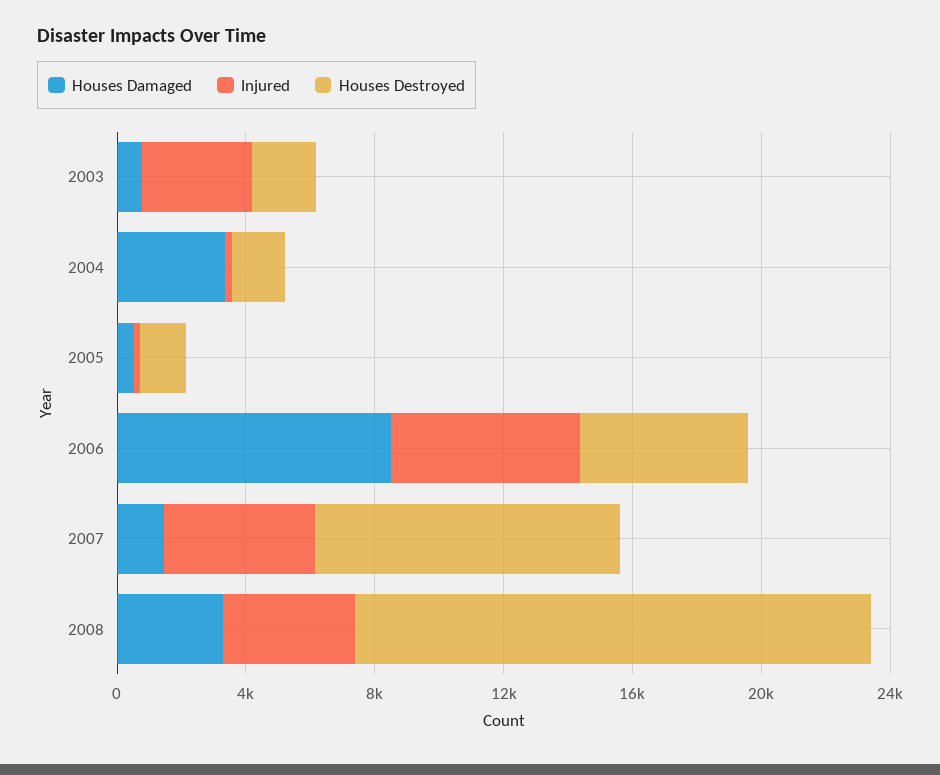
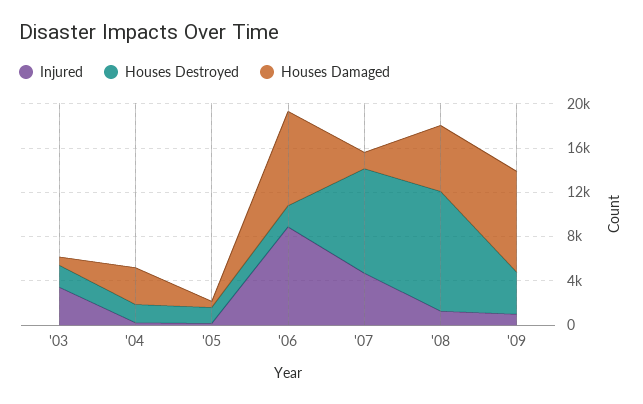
Injured, 2006: 6000 -> 9000
Houses Destroyed, 2006: 5000 -> 2000
Houses Damaged, 2008: 3000 -> 6000
Injured, 2008: 4000 -> 1000
Houses Destroyed, 2008: 16000 -> 11000
Injured, '09: none -> 1000
Houses Destroyed, '09: none -> 4000
Houses Damaged, '09: none -> 9000

